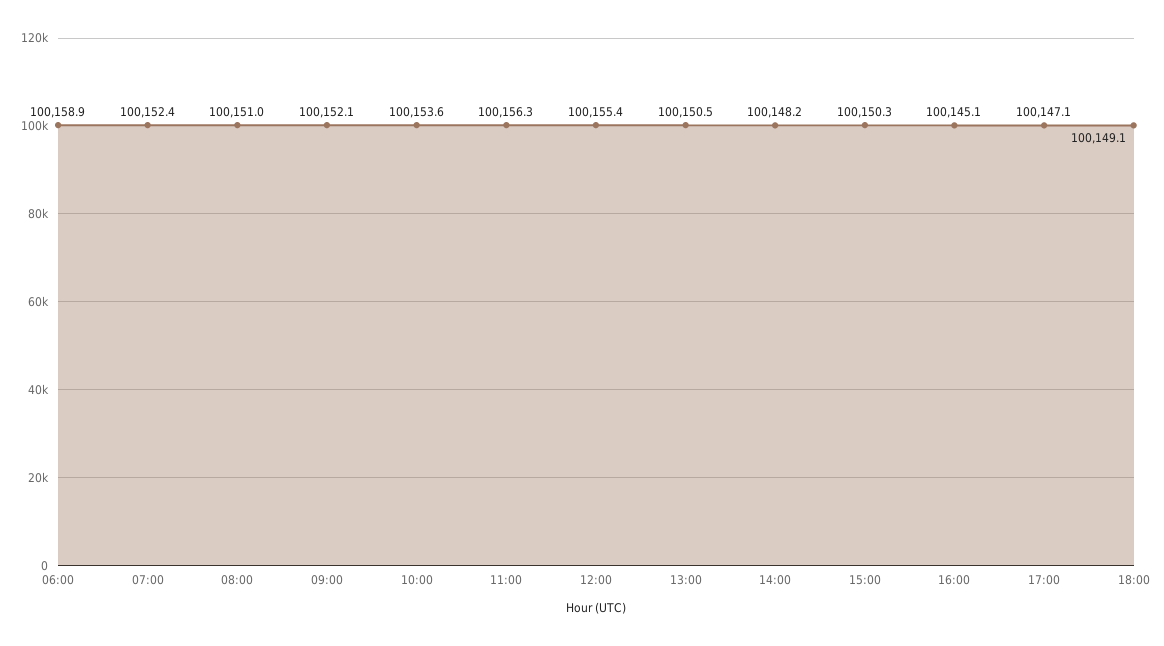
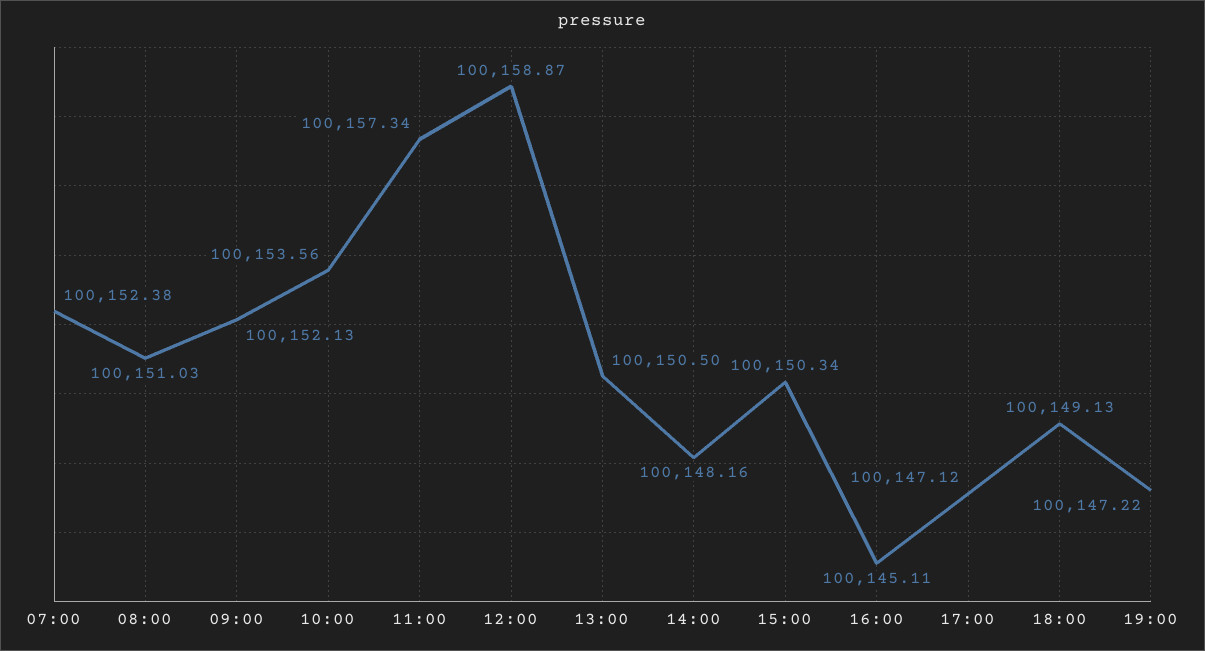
06:00: 100158.9 -> none
11:00: 100156.3 -> 100157.34
12:00: 100155.4 -> 100158.87
19:00: none -> 100147.22

